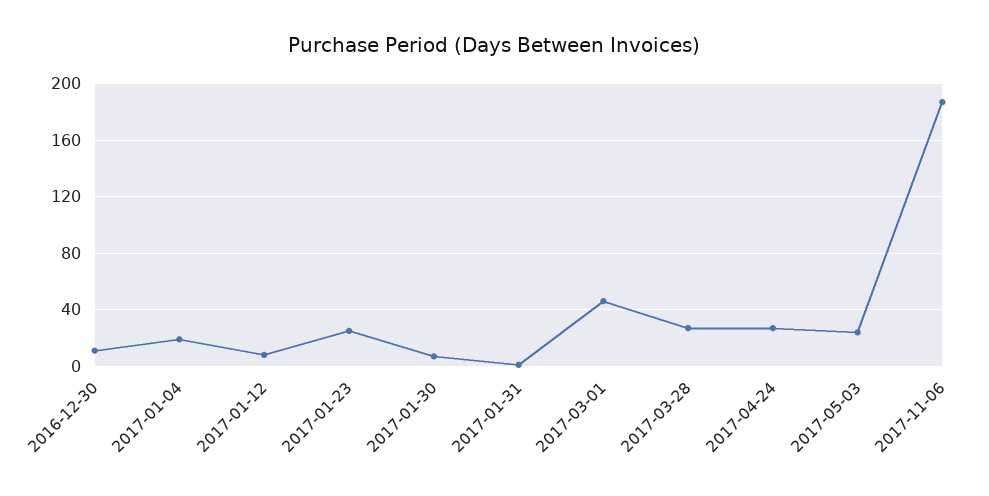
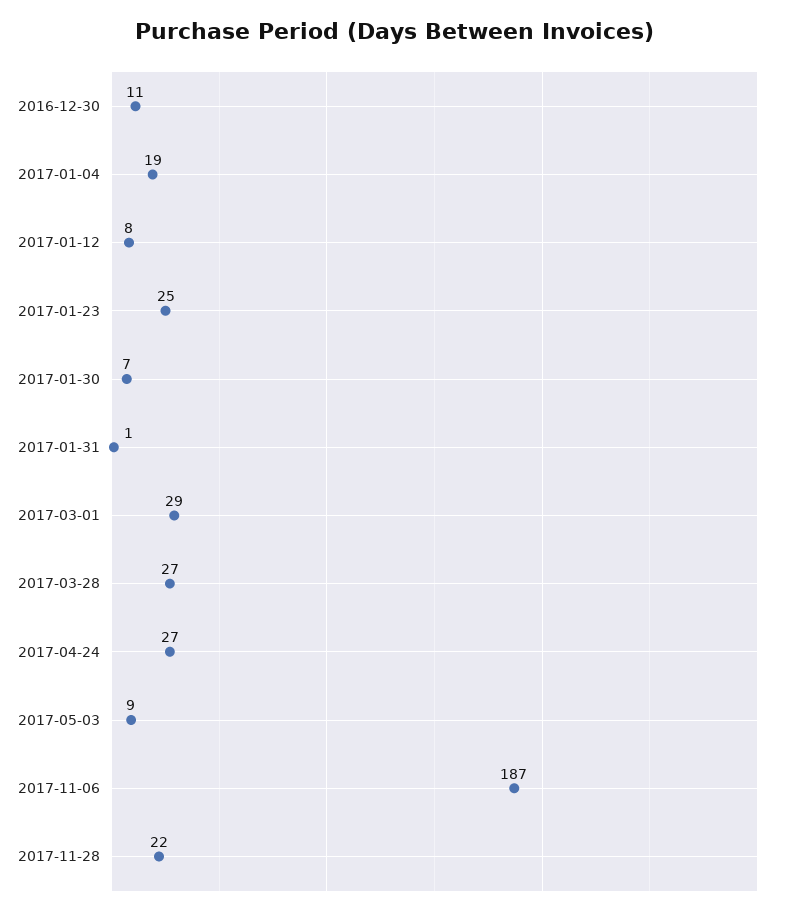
2017-03-01: 45 -> 29
2017-05-03: 25 -> 9
2017-11-28: none -> 22

